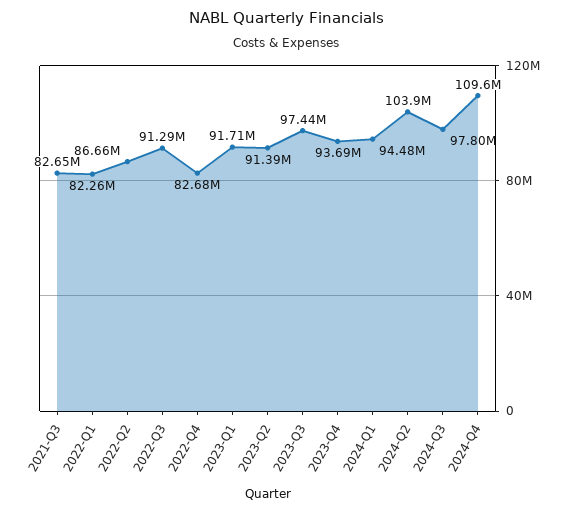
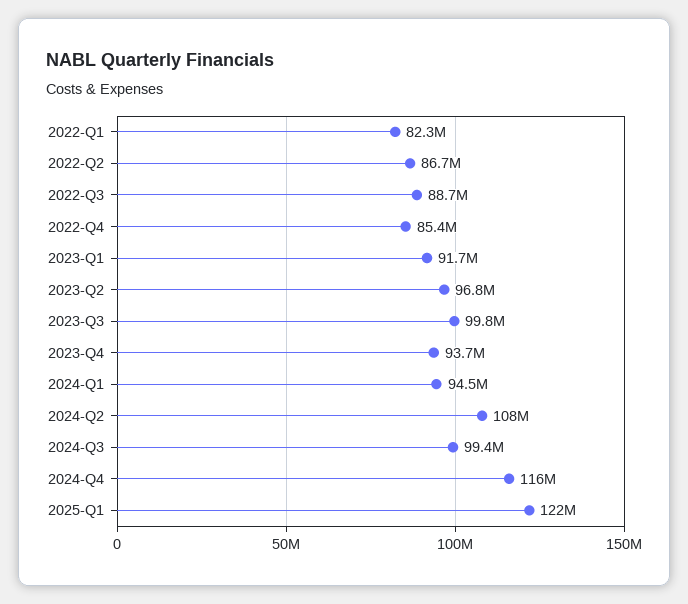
2021-Q3: 82650000 -> none
2022-Q3: 91290000 -> 88700000
2022-Q4: 82680000 -> 85400000
2023-Q2: 91390000 -> 96800000
2023-Q3: 97440000 -> 99800000
2024-Q2: 103900000 -> 108000000
2024-Q3: 97800000 -> 99400000
2024-Q4: 109600000 -> 116000000
2025-Q1: none -> 122000000

